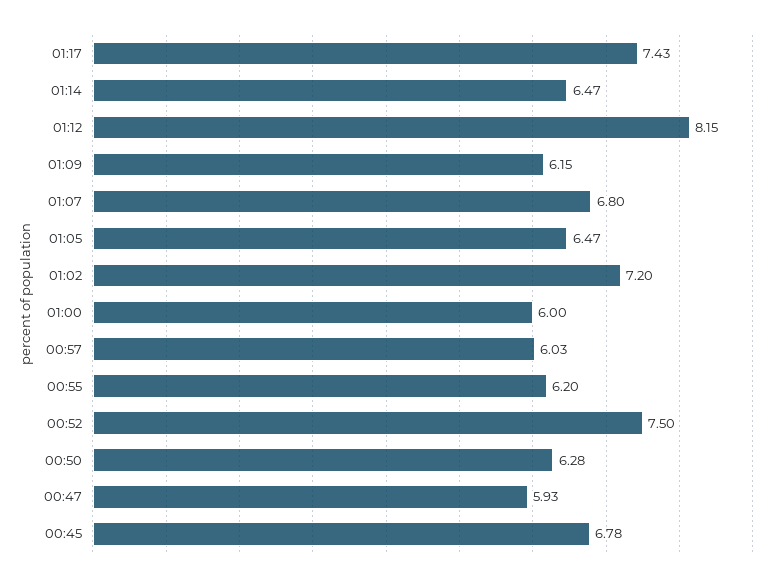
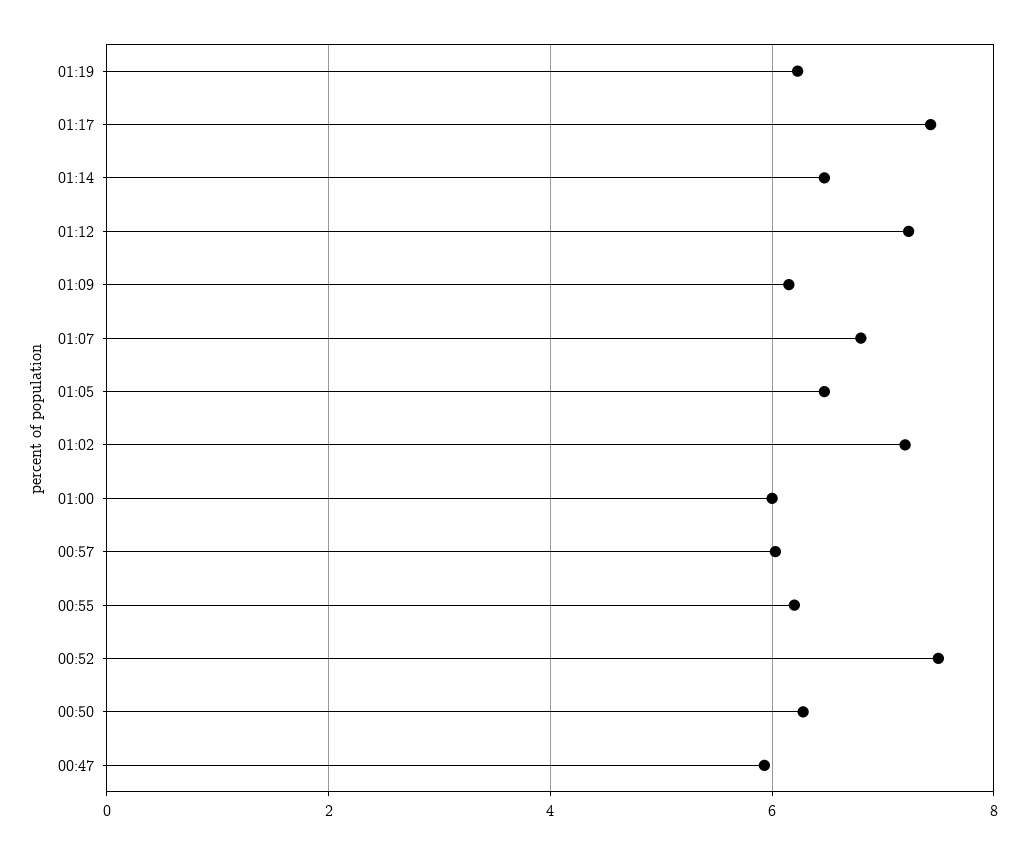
01:12: 8.15 -> 7.2
00:45: 6.78 -> none
01:19: none -> 6.2

